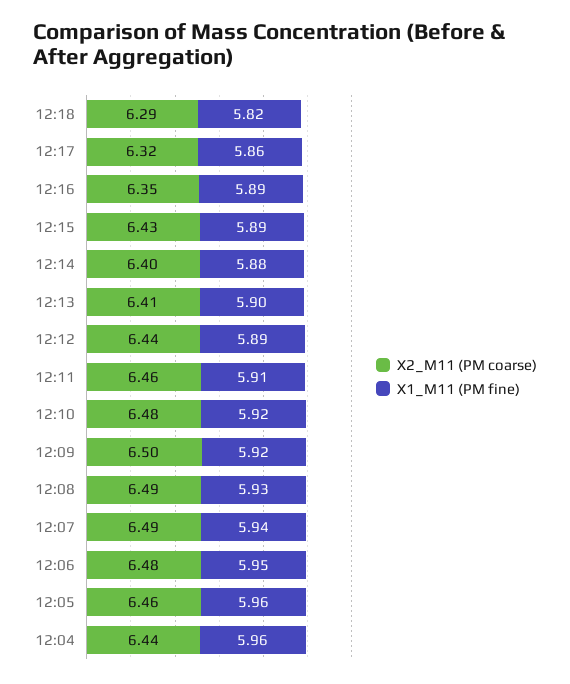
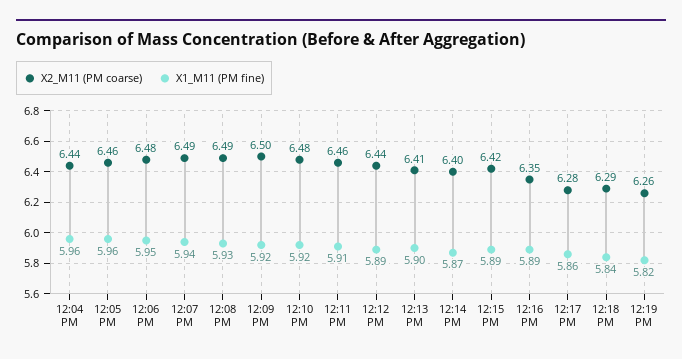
X1_M11 (PM fine), 12:18: 5.82 -> 5.84
X2_M11 (PM coarse), 12:17: 6.32 -> 6.28
X2_M11 (PM coarse), 12:15: 6.43 -> 6.42
X1_M11 (PM fine), 12:14: 5.88 -> 5.87
X2_M11 (PM coarse), 12:19 PM: none -> 6.26
X1_M11 (PM fine), 12:19 PM: none -> 5.82

